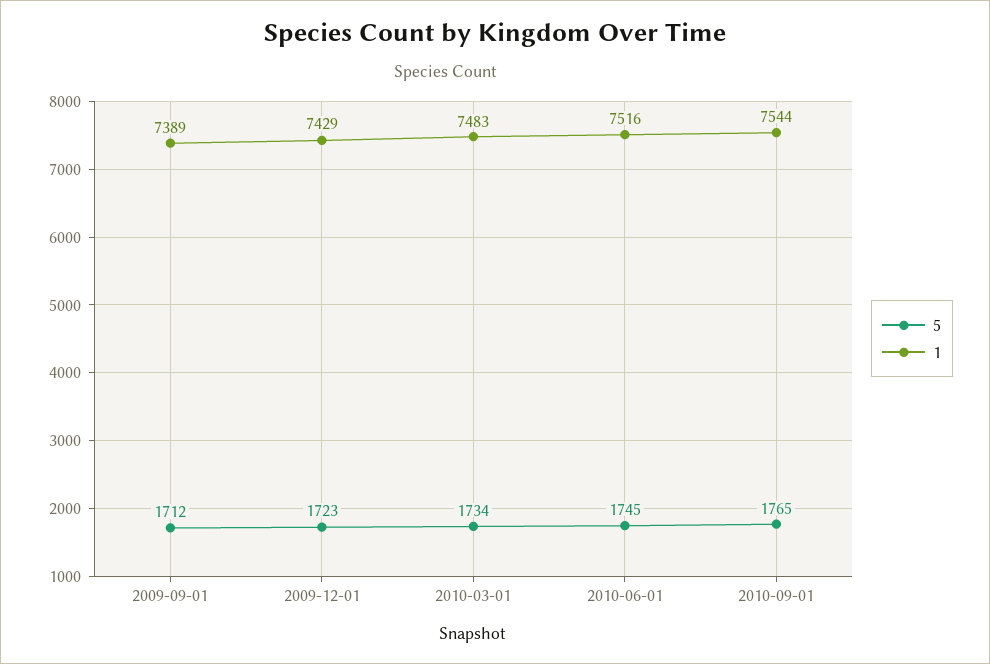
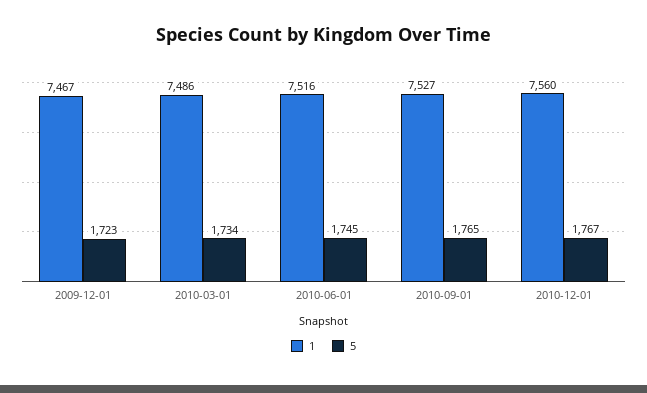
5, 2009-09-01: 1712 -> none
1, 2009-09-01: 7389 -> none
1, 2009-12-01: 7429 -> 7467
1, 2010-03-01: 7483 -> 7486
1, 2010-09-01: 7544 -> 7527
1, 2010-12-01: none -> 7560
5, 2010-12-01: none -> 1767

